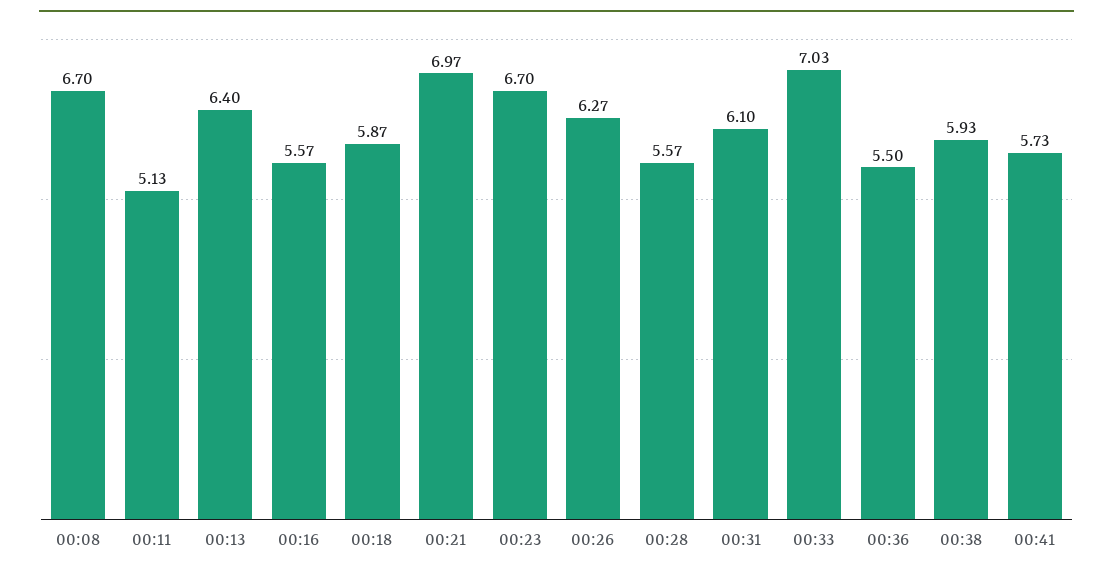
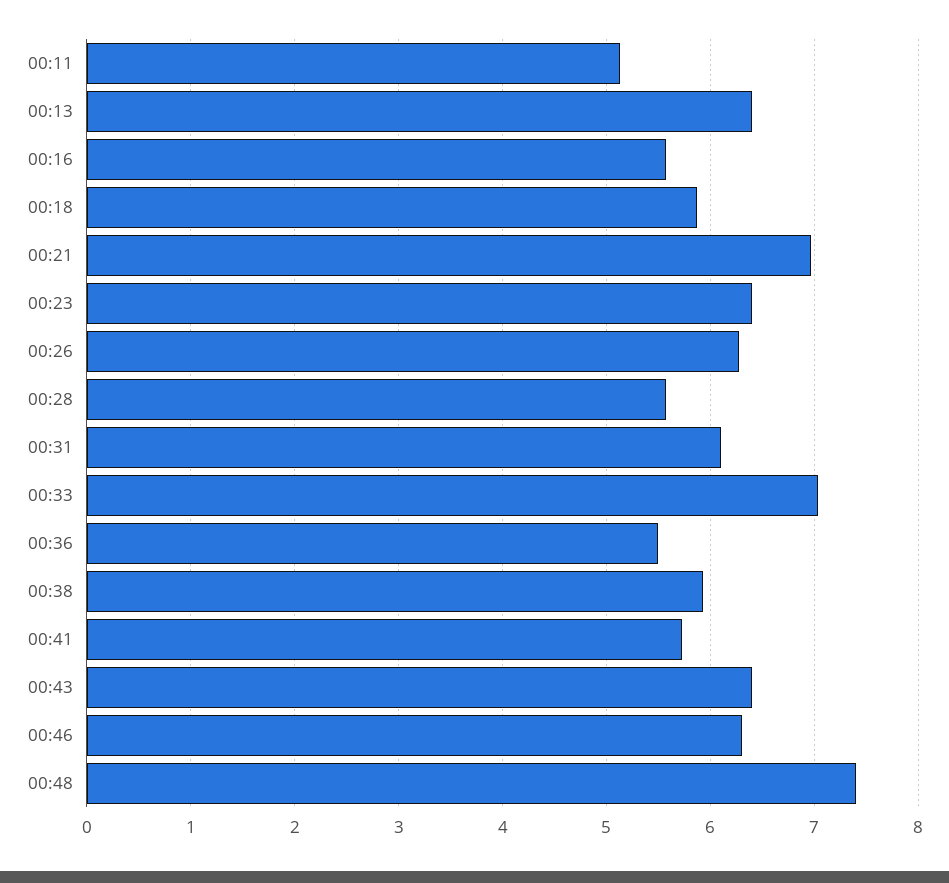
00:08: 6.7 -> none
00:23: 6.7 -> 6.4
00:43: none -> 6.4
00:46: none -> 6.3
00:48: none -> 7.4

